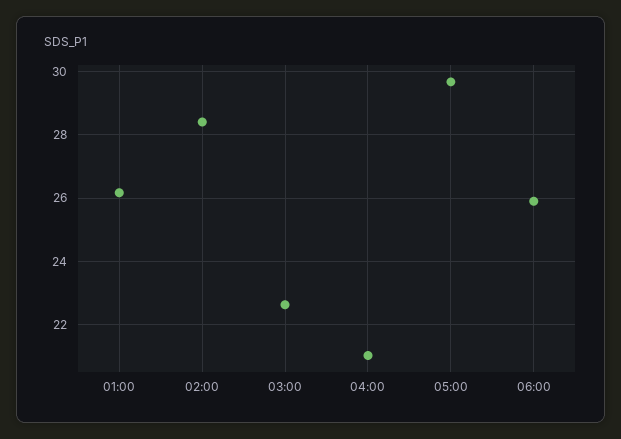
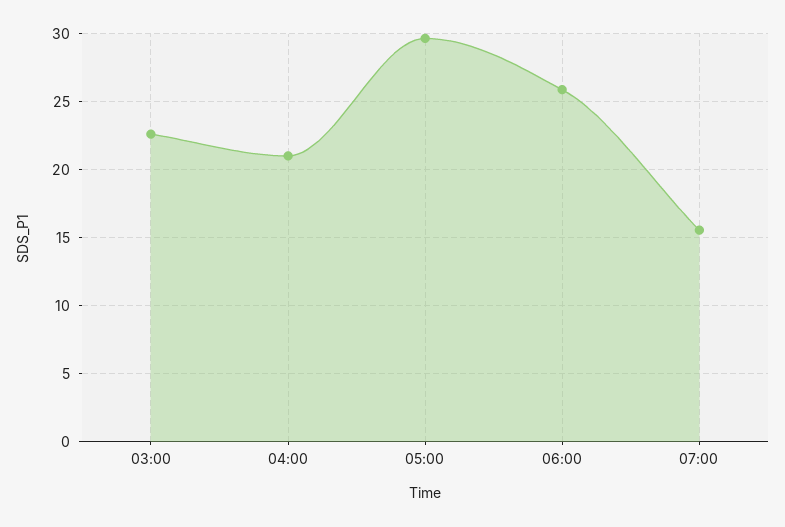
01:00: 26.2 -> none
02:00: 28.4 -> none
07:00: none -> 15.5

